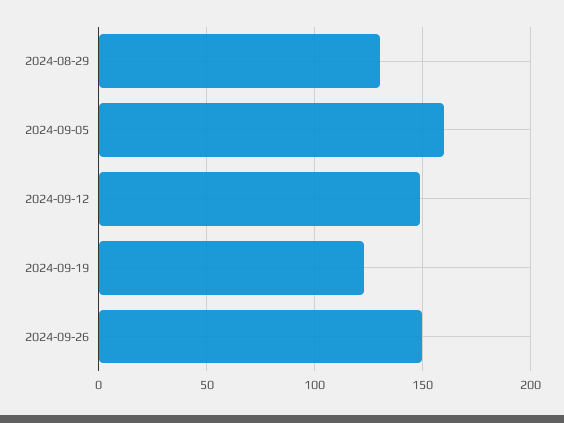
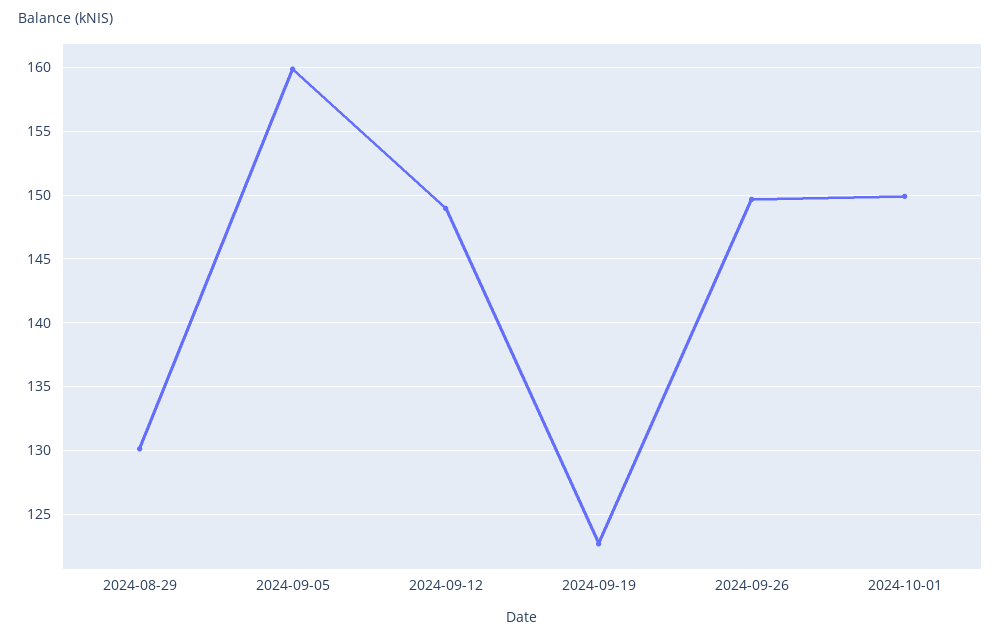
2024-10-01: none -> 150

